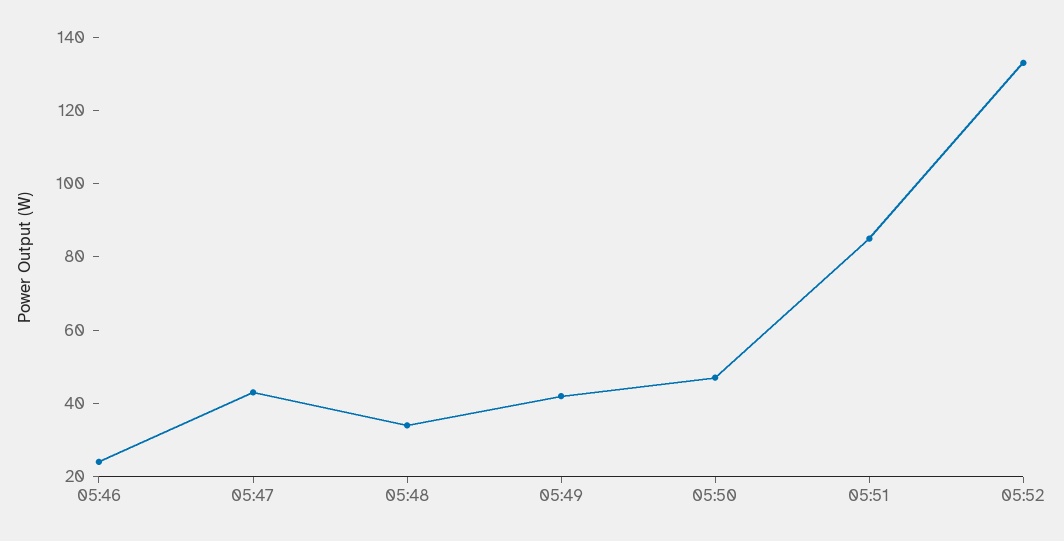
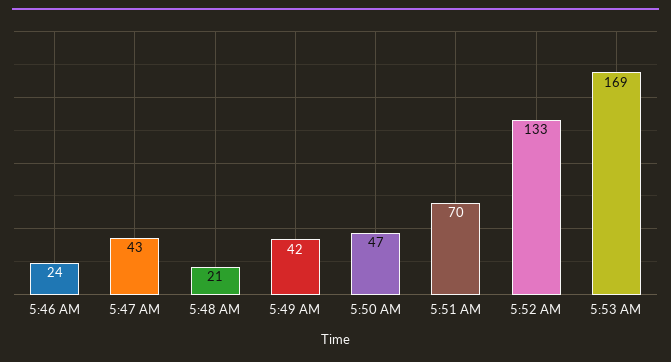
05:48: 35 -> 21
05:51: 85 -> 70
5:53 AM: none -> 169

